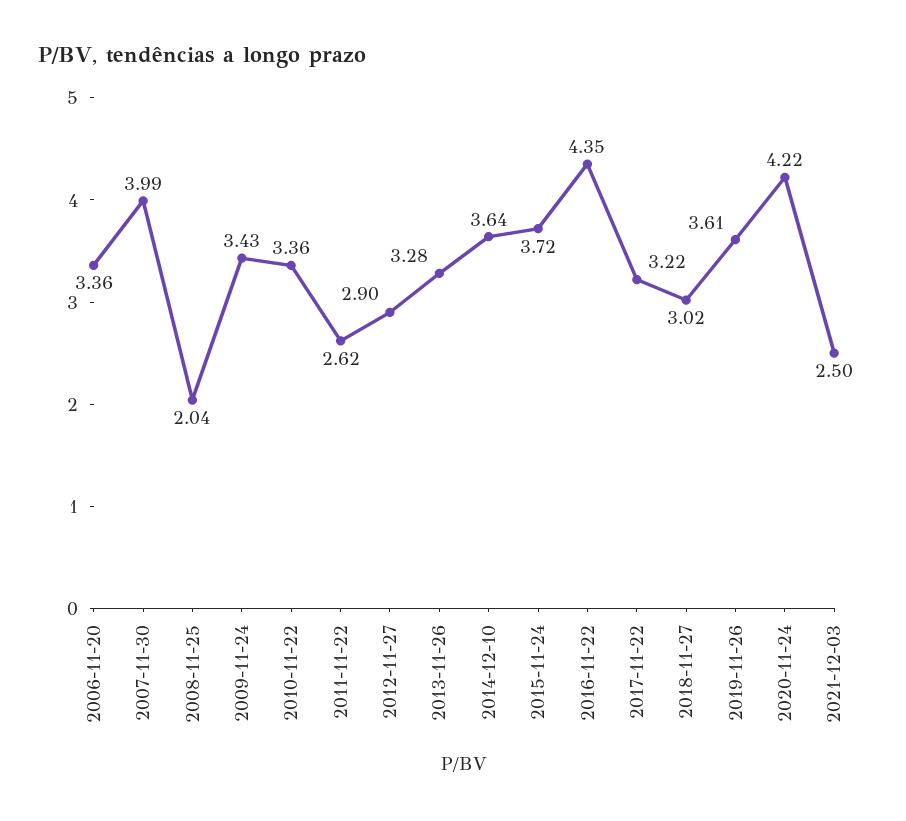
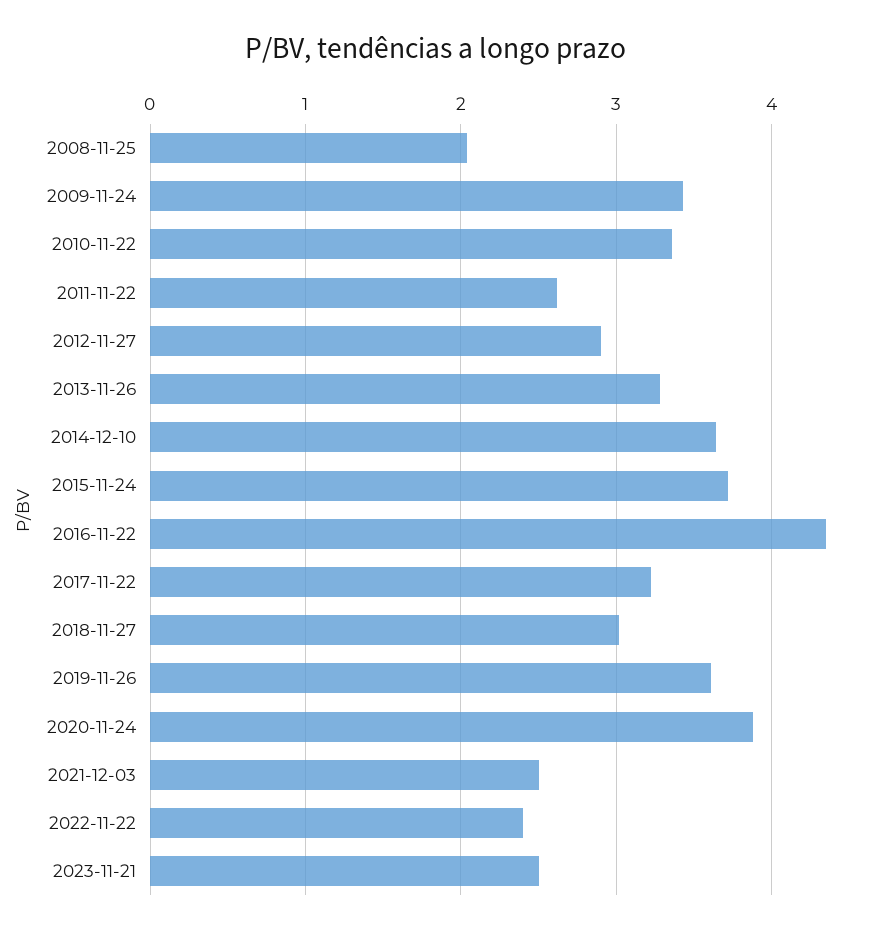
2006-11-20: 3.36 -> none
2007-11-30: 3.99 -> none
2020-11-24: 4.22 -> 3.9
2022-11-22: none -> 2.4
2023-11-21: none -> 2.5

